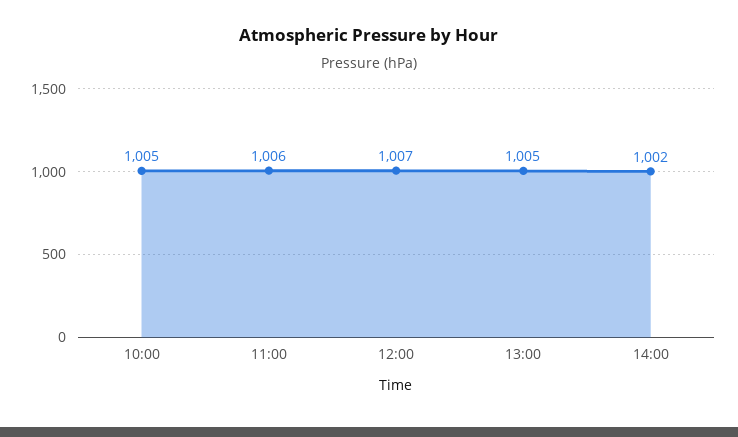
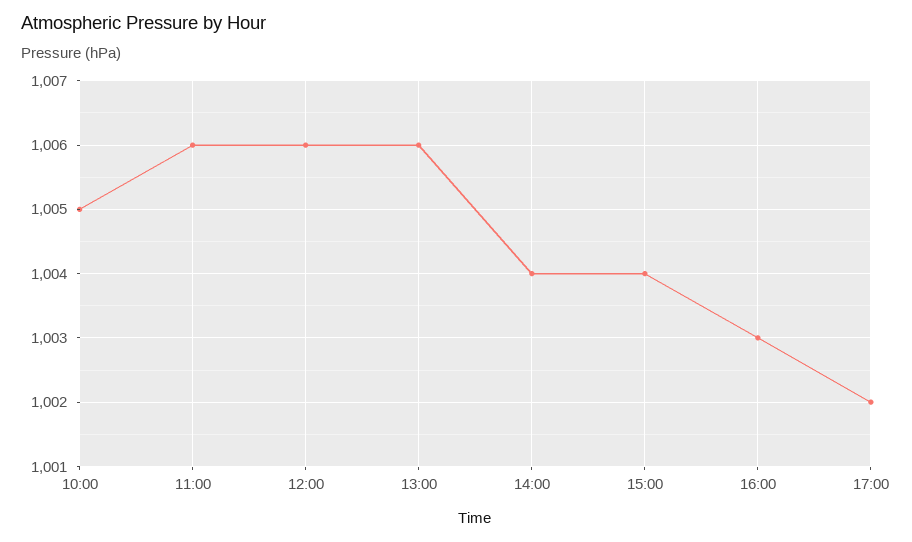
12:00: 1007 -> 1006
13:00: 1005 -> 1006
14:00: 1002 -> 1004
15:00: none -> 1004
16:00: none -> 1003
17:00: none -> 1002

